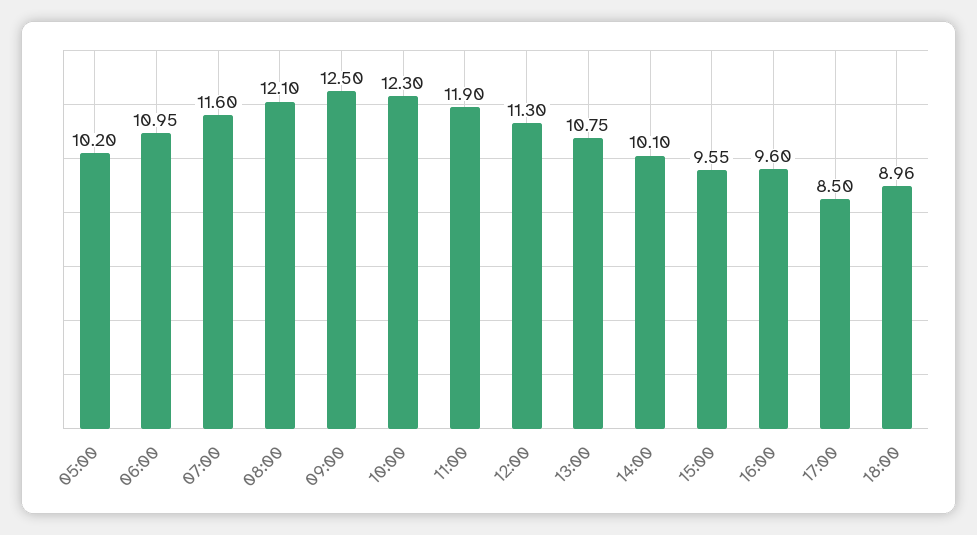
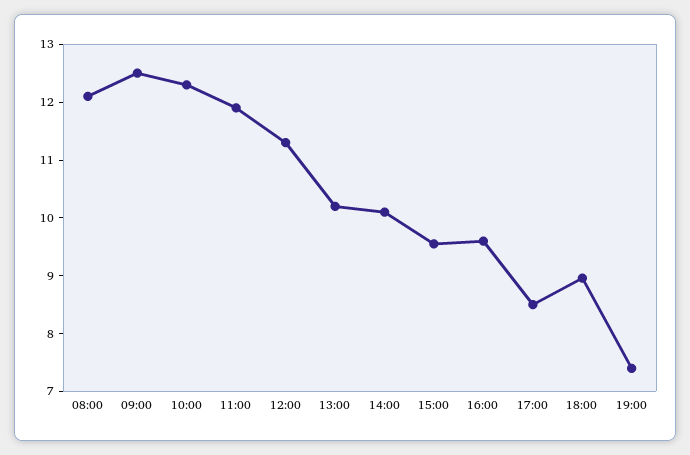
05:00: 10.2 -> none
06:00: 10.95 -> none
07:00: 11.6 -> none
13:00: 10.75 -> 10.2
19:00: none -> 7.4

